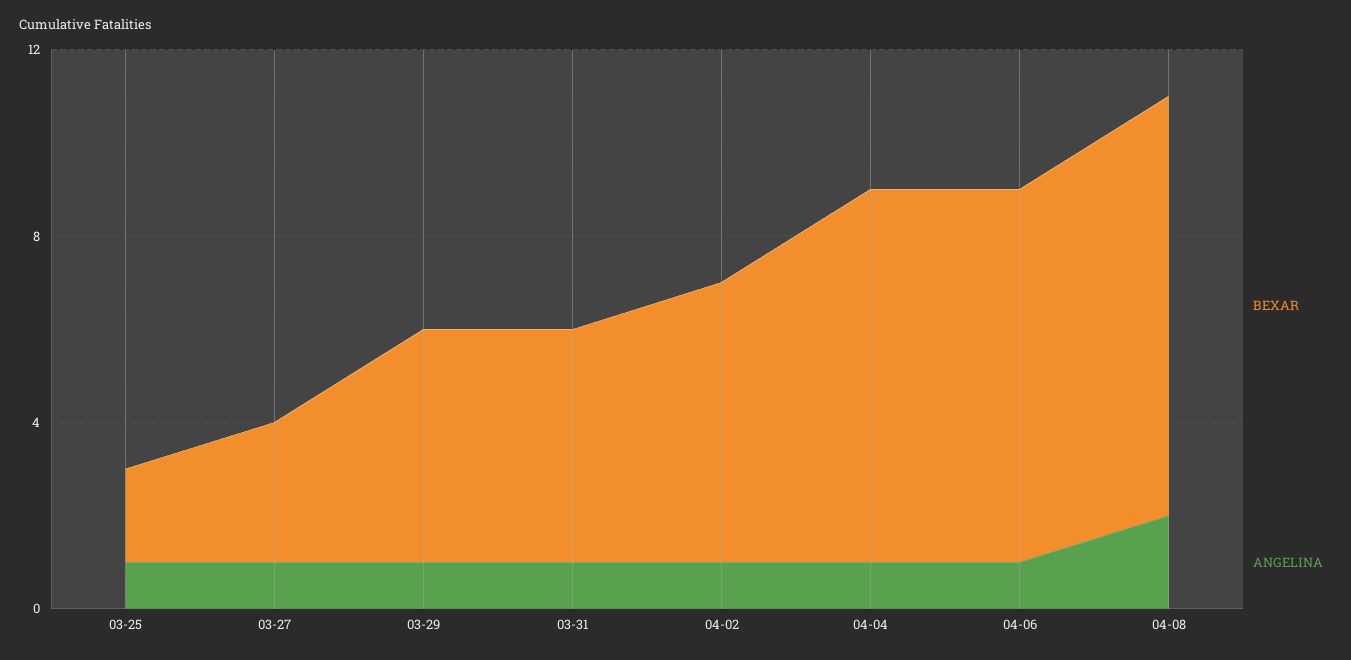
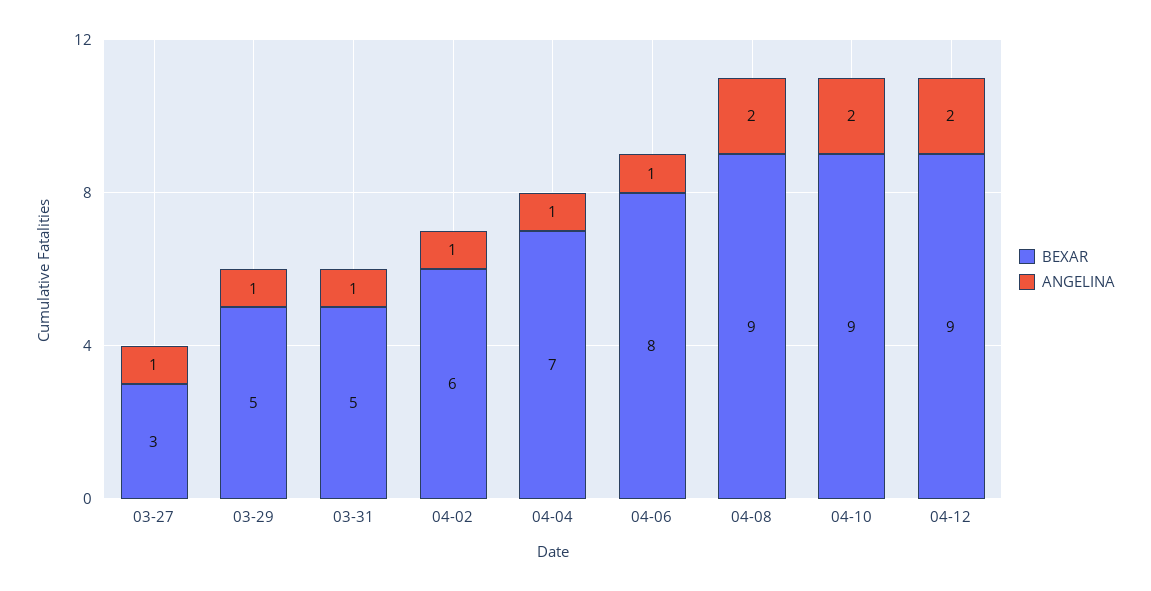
BEXAR, 03-25: 2 -> none
ANGELINA, 03-25: 1 -> none
BEXAR, 04-04: 8 -> 7
BEXAR, 04-10: none -> 9
ANGELINA, 04-10: none -> 2
BEXAR, 04-12: none -> 9
ANGELINA, 04-12: none -> 2

